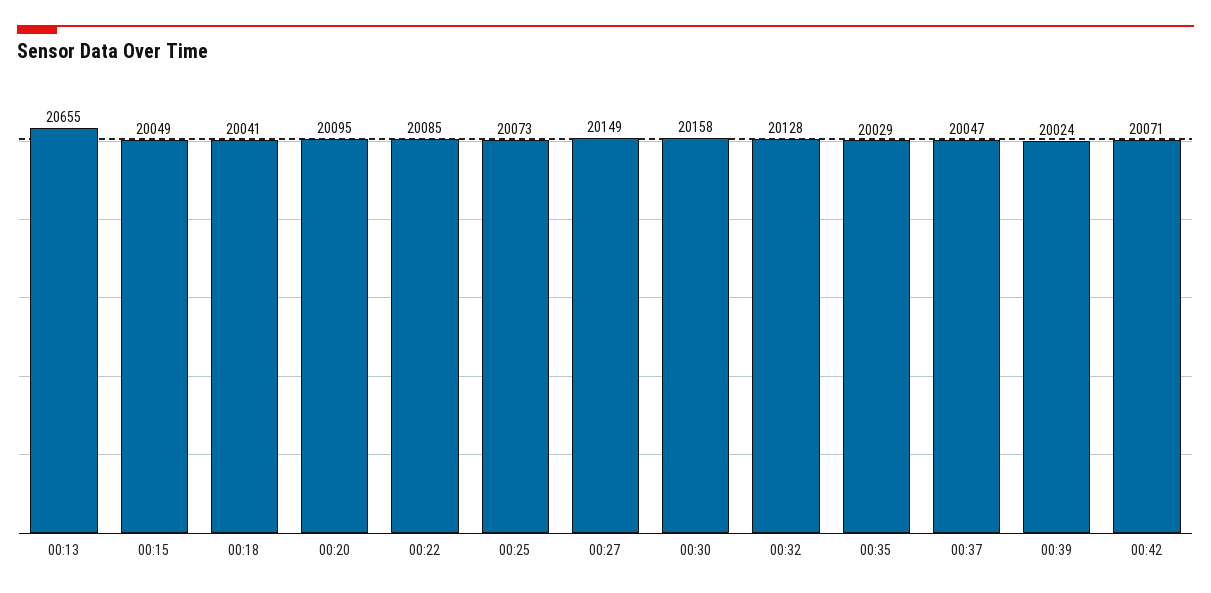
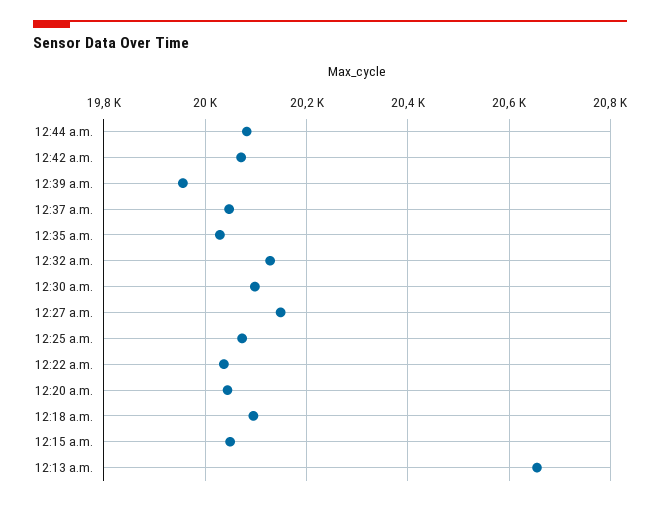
00:18: 20041 -> 20100
00:20: 20095 -> 20040
00:22: 20085 -> 20040
00:30: 20158 -> 20100
00:39: 20024 -> 19960
12:44 a.m.: none -> 20080

